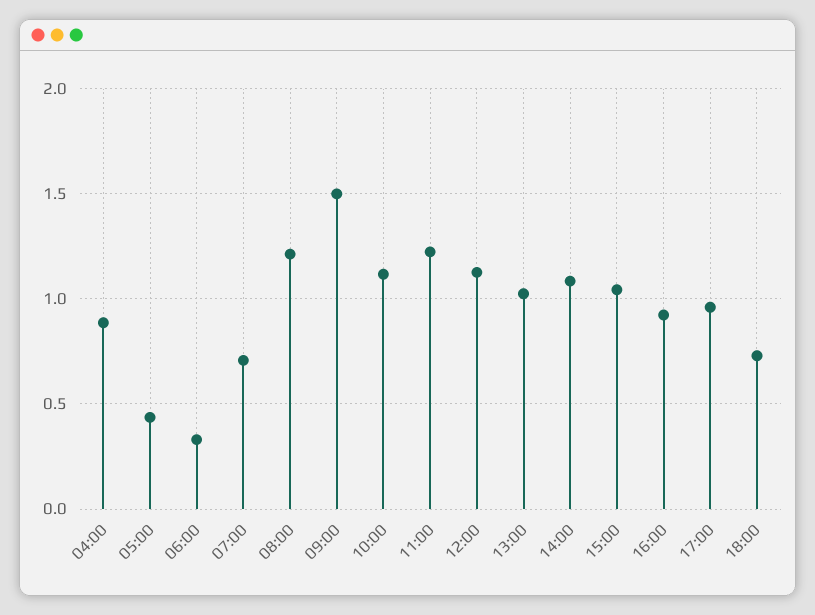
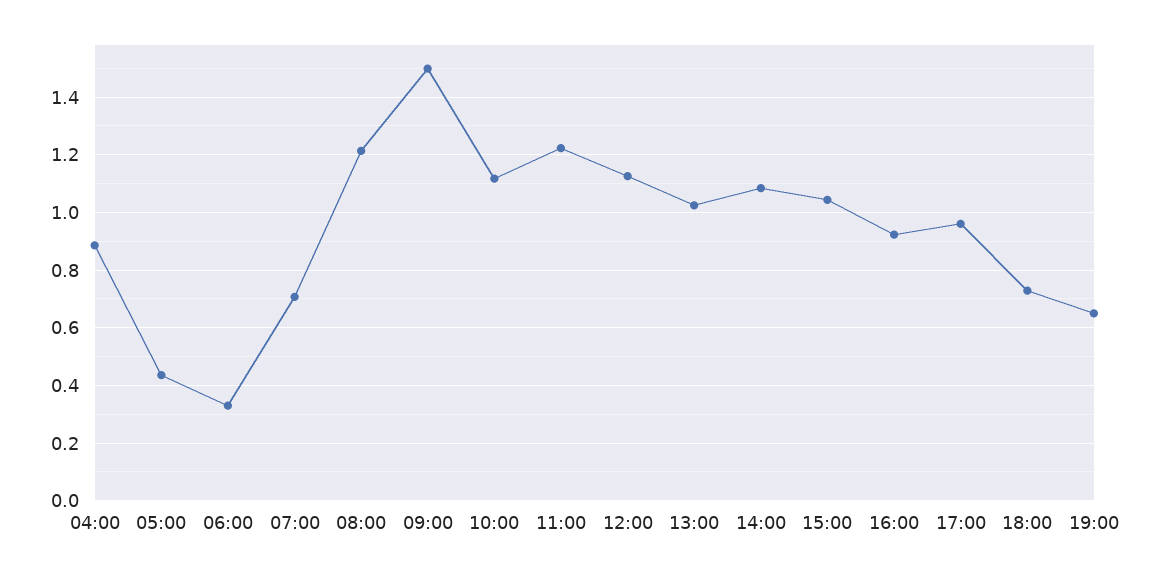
19:00: none -> 0.65

